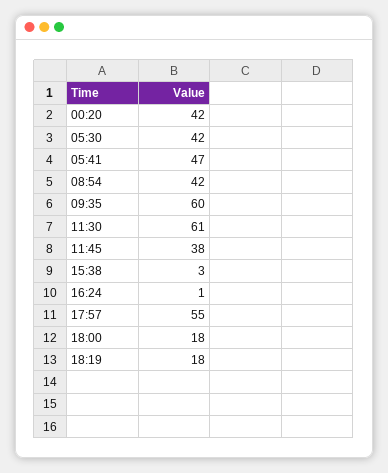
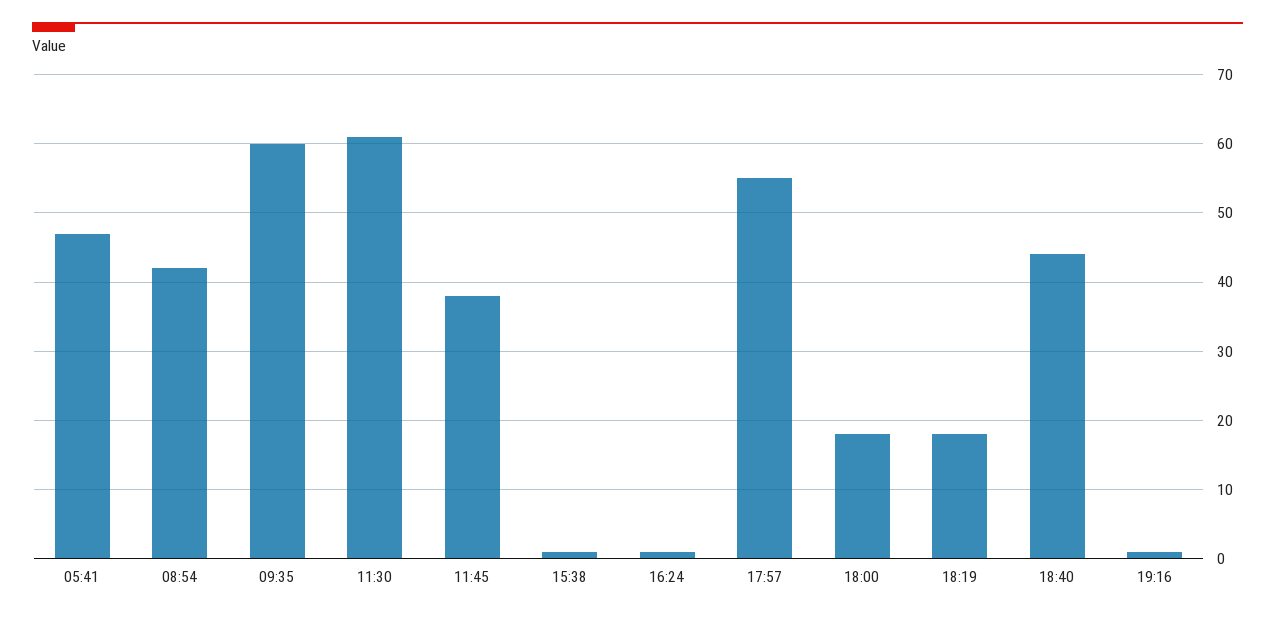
00:20: 42 -> none
05:30: 42 -> none
15:38: 3 -> 1
18:40: none -> 44
19:16: none -> 1

